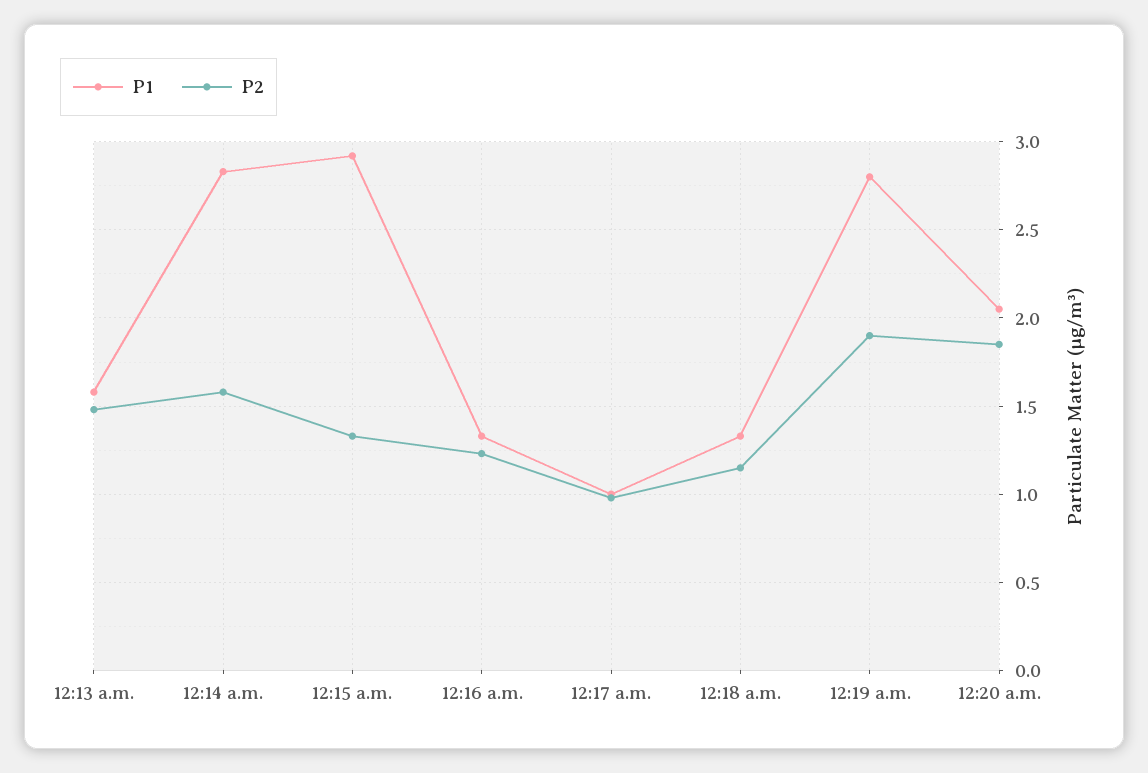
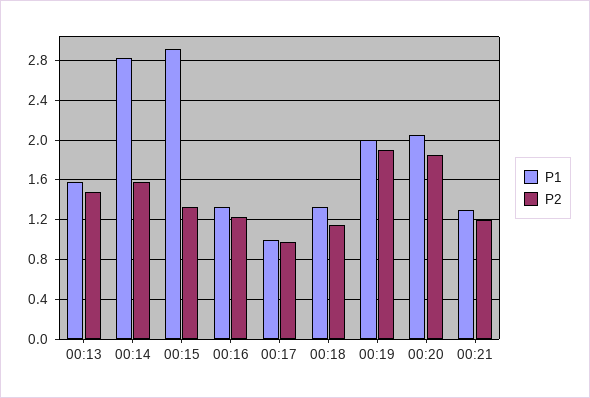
P1, 12:19 a.m.: 2.8 -> 2
P1, 00:21: none -> 1.3
P2, 00:21: none -> 1.2

